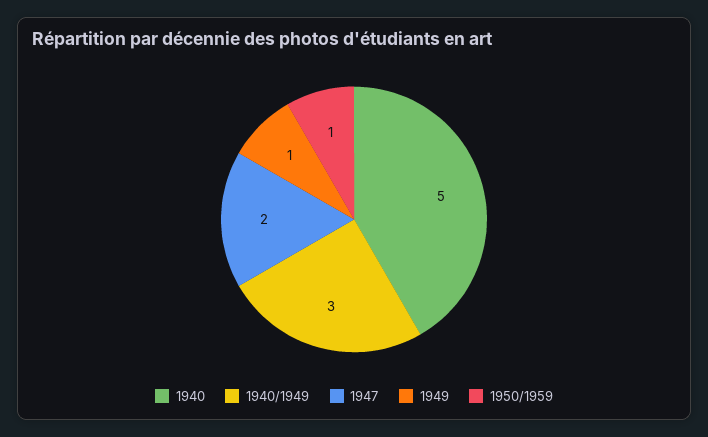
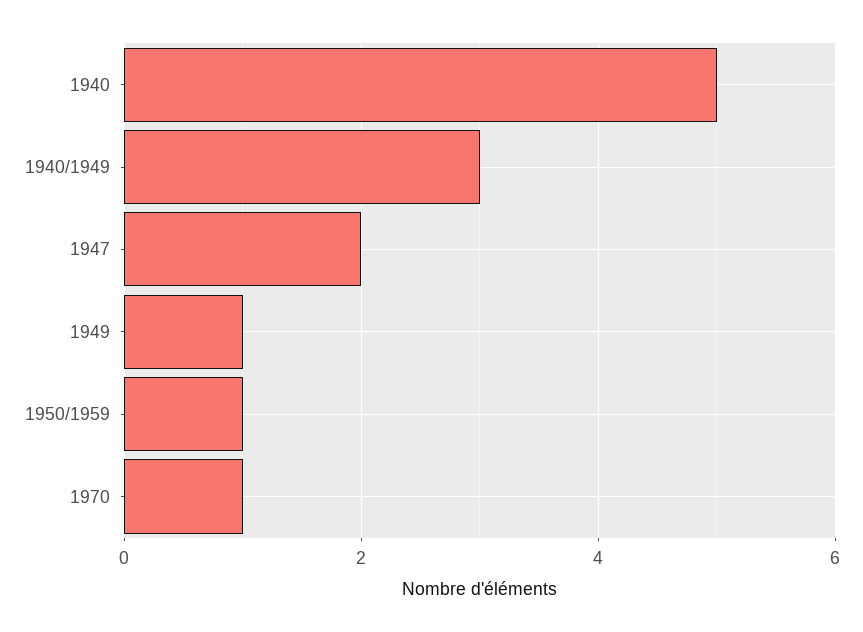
1970: none -> 1

